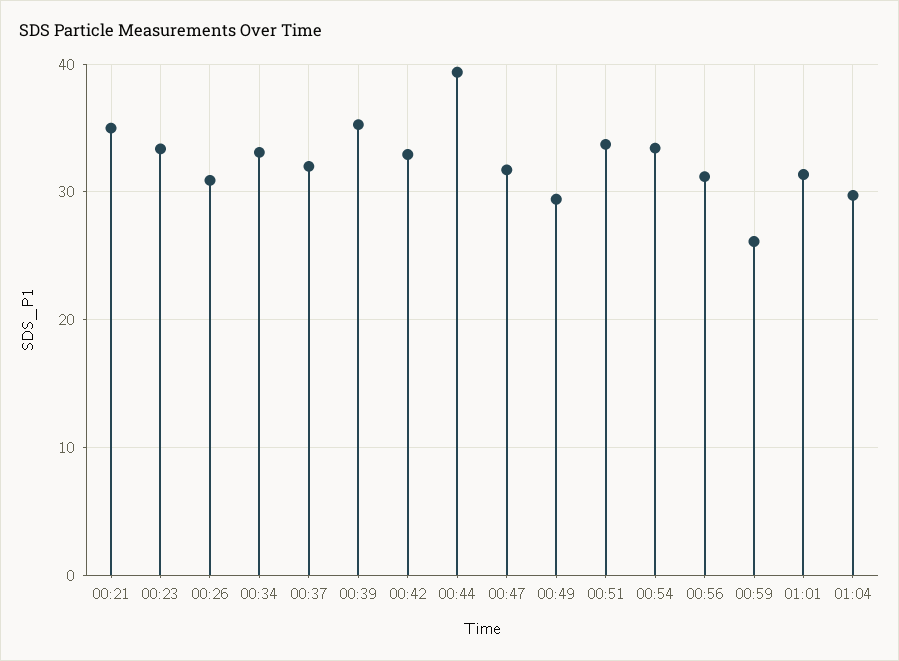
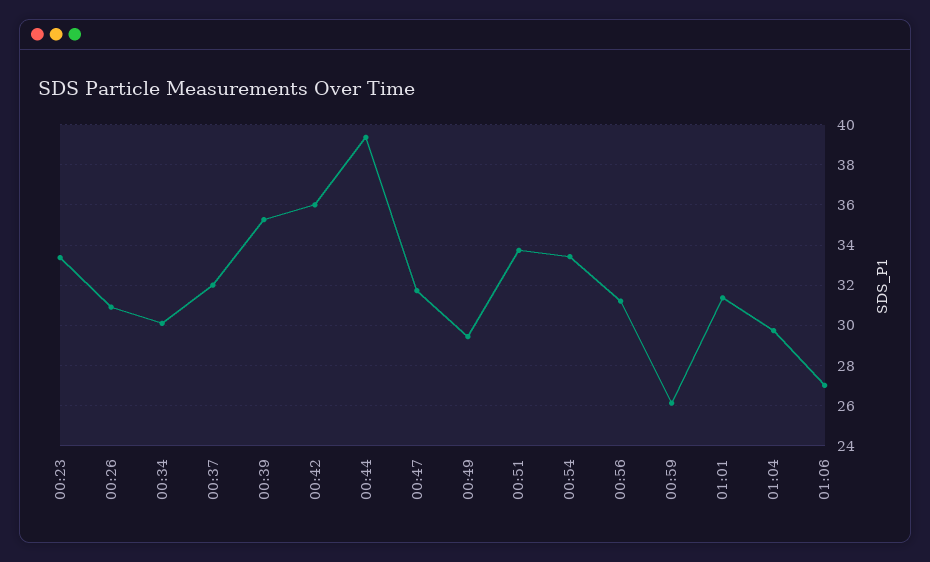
00:21: 35 -> none
00:34: 33 -> 30
00:42: 33 -> 36
01:06: none -> 27

